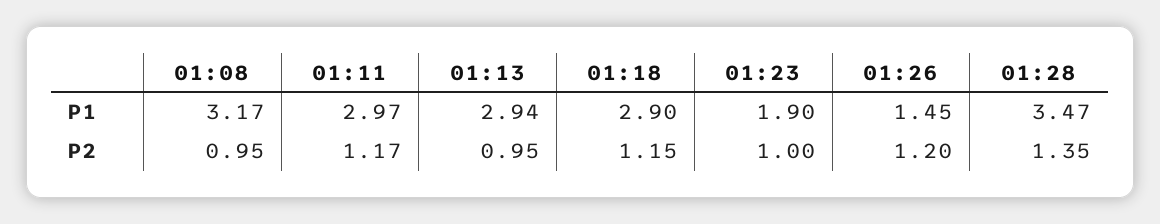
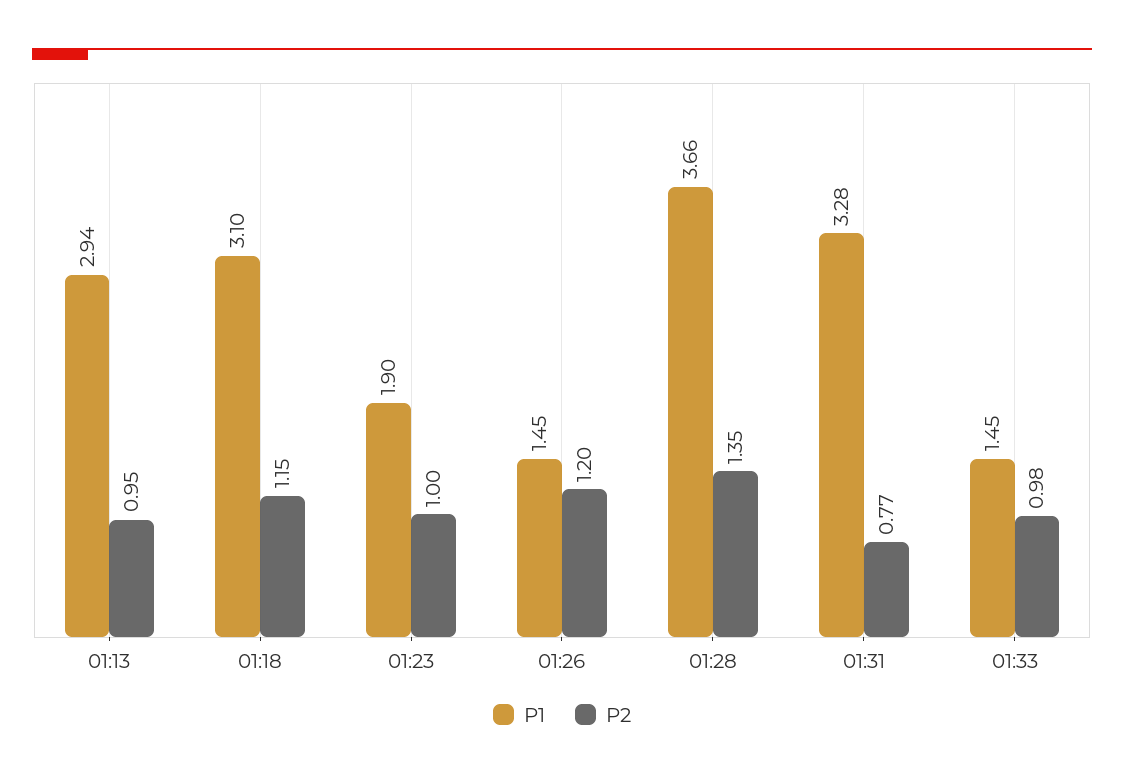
P1, 01:08: 3.17 -> none
P1, 01:11: 2.97 -> none
P1, 01:18: 2.9 -> 3.1
P1, 01:28: 3.47 -> 3.66
P2, 01:08: 0.95 -> none
P2, 01:11: 1.17 -> none
P1, 01:31: none -> 3.28
P2, 01:31: none -> 0.77
P1, 01:33: none -> 1.45
P2, 01:33: none -> 0.98

